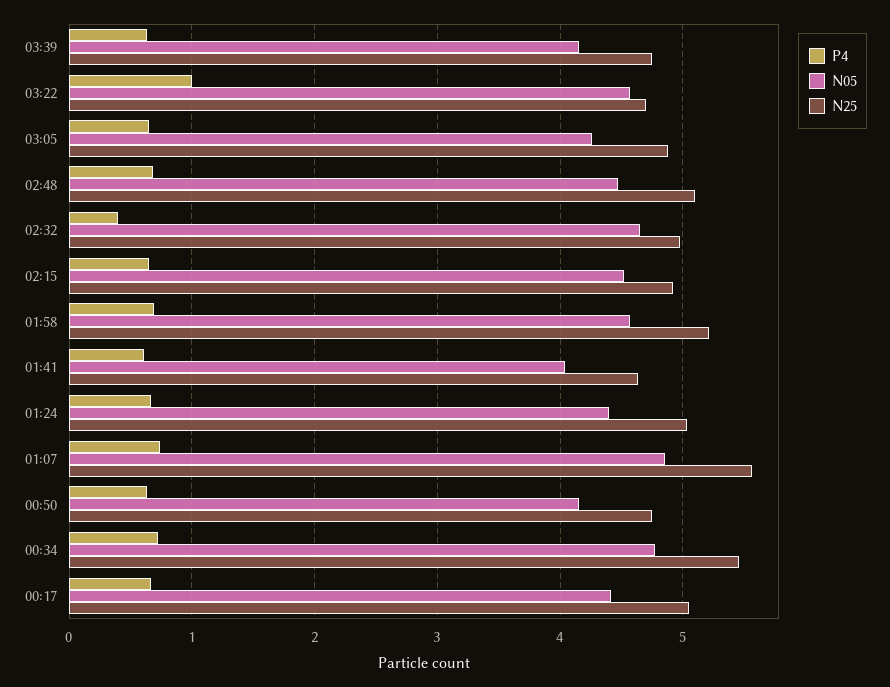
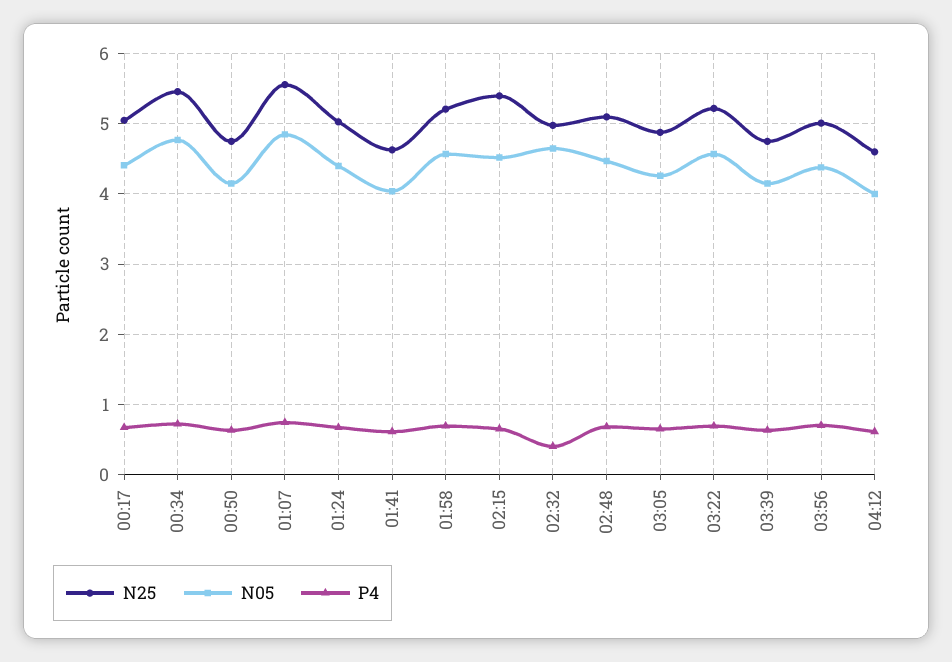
P4, 03:22: 1 -> 0.7
N25, 03:22: 4.7 -> 5.2
N25, 02:15: 4.9 -> 5.4
N25, 03:56: none -> 5
N05, 03:56: none -> 4.4
P4, 03:56: none -> 0.7
N25, 04:12: none -> 4.6
N05, 04:12: none -> 4
P4, 04:12: none -> 0.6

